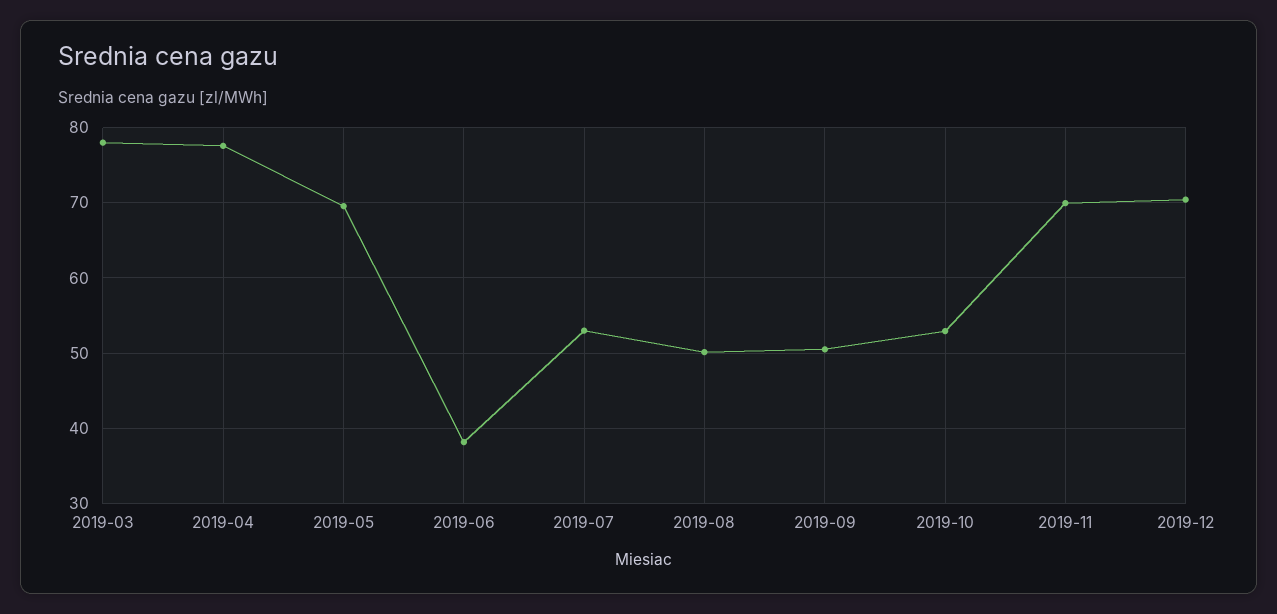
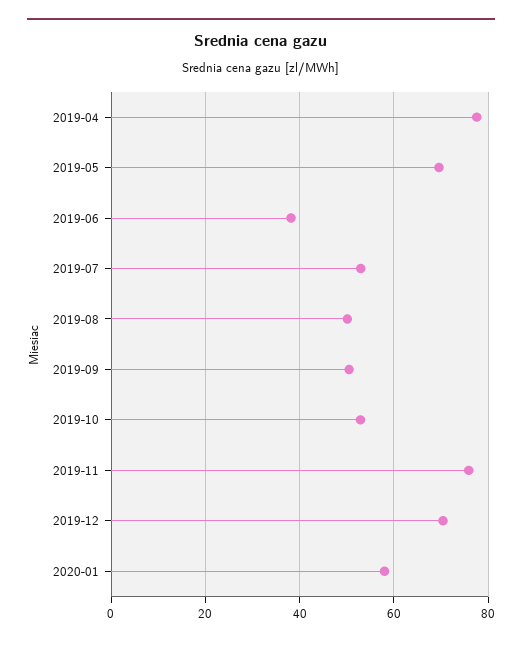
2019-03: 78 -> none
2019-11: 70 -> 76
2020-01: none -> 58

